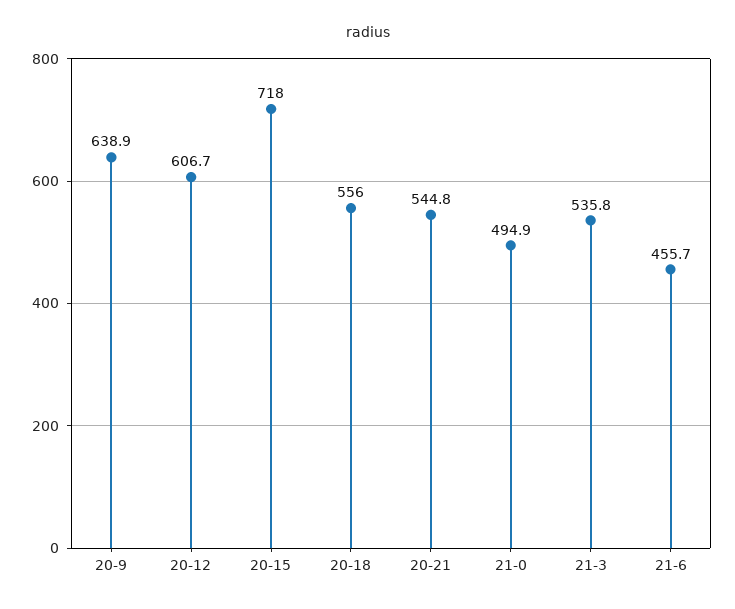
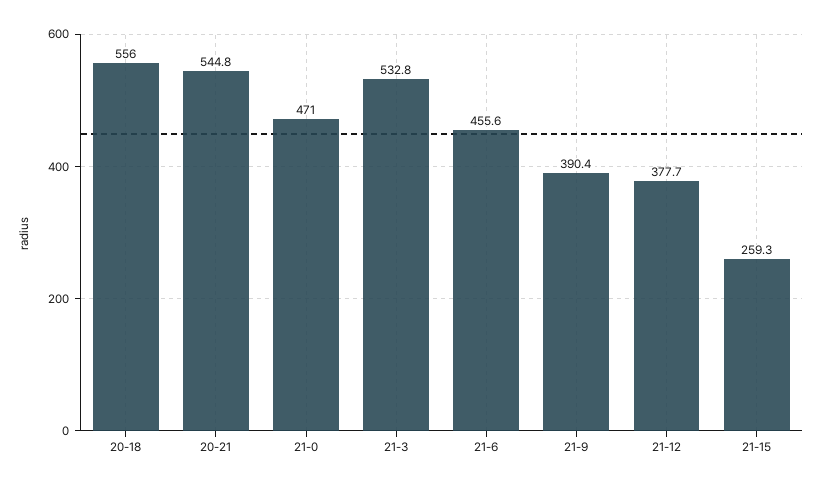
20-9: 638.9 -> none
20-12: 606.7 -> none
20-15: 718 -> none
21-0: 494.9 -> 471
21-3: 535.8 -> 532.8
21-6: 455.7 -> 455.6
21-9: none -> 390.4
21-12: none -> 377.7
21-15: none -> 259.3

